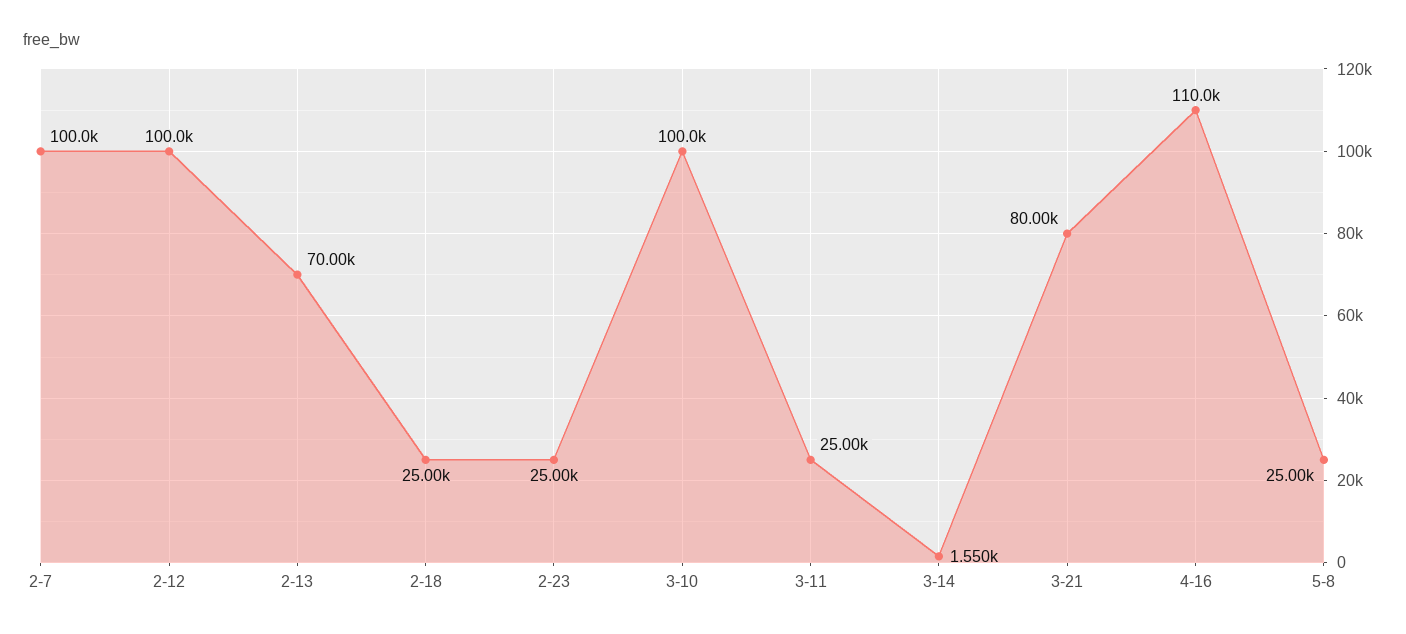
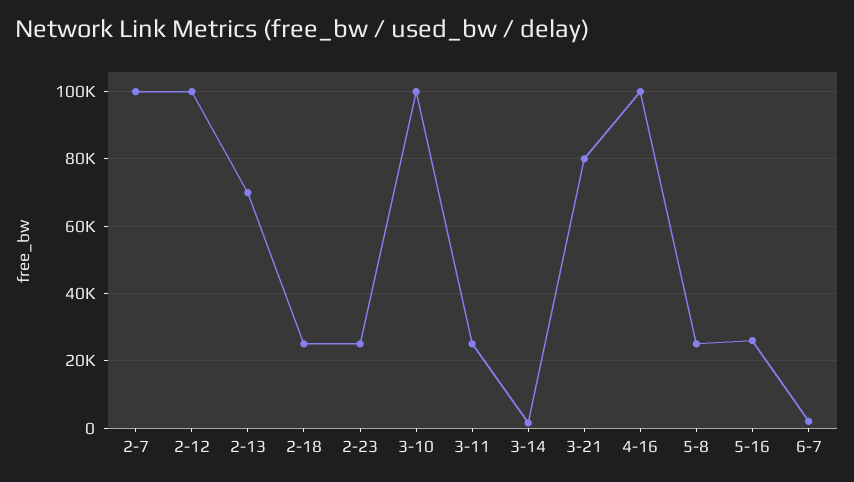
4-16: 110000 -> 100000
5-16: none -> 26000
6-7: none -> 2000

